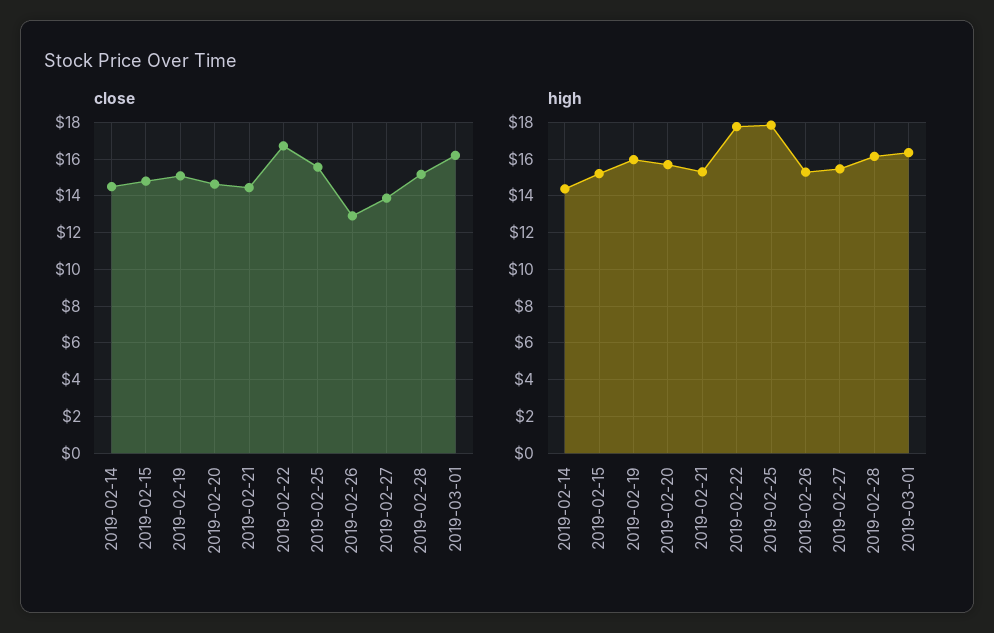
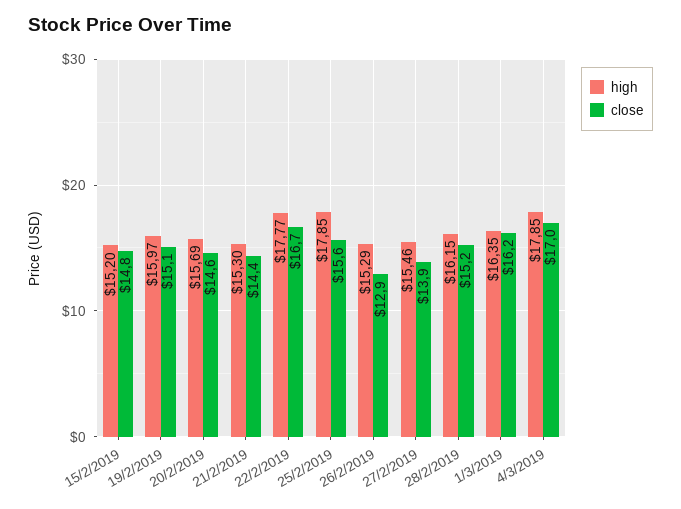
close, 2019-02-14: 14.5 -> none
high, 2019-02-14: 14.5 -> none
high, 4/3/2019: none -> 17.85
close, 4/3/2019: none -> 17

